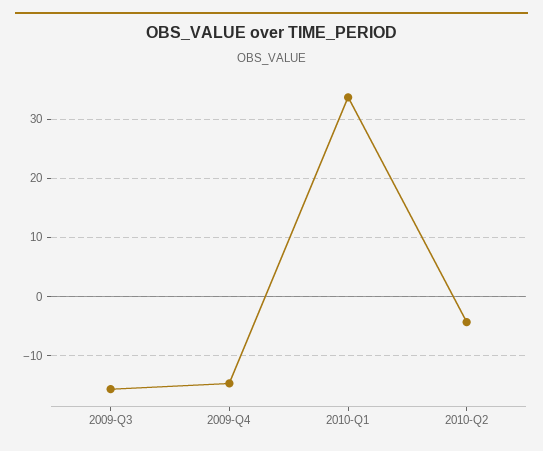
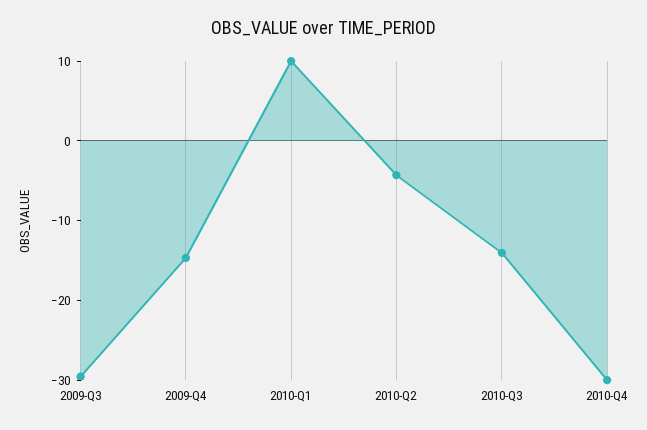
2009-Q3: -16 -> -30
2010-Q1: 34 -> 10
2010-Q3: none -> -14
2010-Q4: none -> -30

